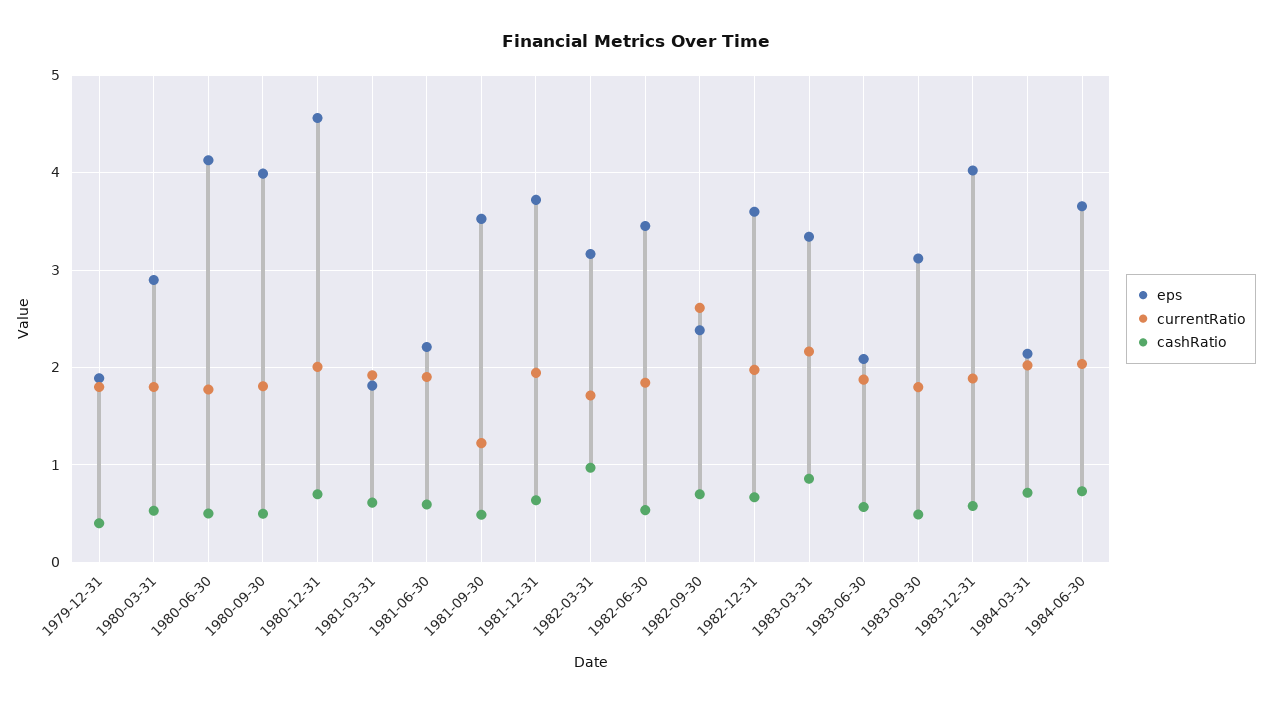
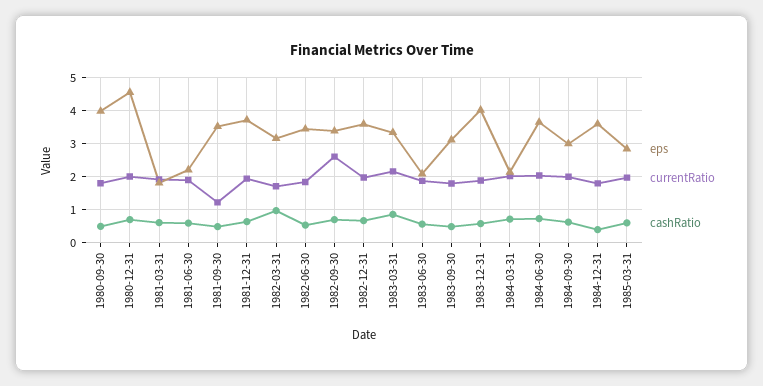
eps, 1979-12-31: 1.9 -> none
currentRatio, 1979-12-31: 1.8 -> none
cashRatio, 1979-12-31: 0.4 -> none
eps, 1980-03-31: 2.9 -> none
currentRatio, 1980-03-31: 1.8 -> none
cashRatio, 1980-03-31: 0.5 -> none
eps, 1980-06-30: 4.1 -> none
currentRatio, 1980-06-30: 1.8 -> none
cashRatio, 1980-06-30: 0.5 -> none
eps, 1982-09-30: 2.4 -> 3.4
eps, 1984-09-30: none -> 3
currentRatio, 1984-09-30: none -> 2
cashRatio, 1984-09-30: none -> 0.6
eps, 1984-12-31: none -> 3.6
currentRatio, 1984-12-31: none -> 1.8
cashRatio, 1984-12-31: none -> 0.4
eps, 1985-03-31: none -> 2.8
currentRatio, 1985-03-31: none -> 2
cashRatio, 1985-03-31: none -> 0.6

